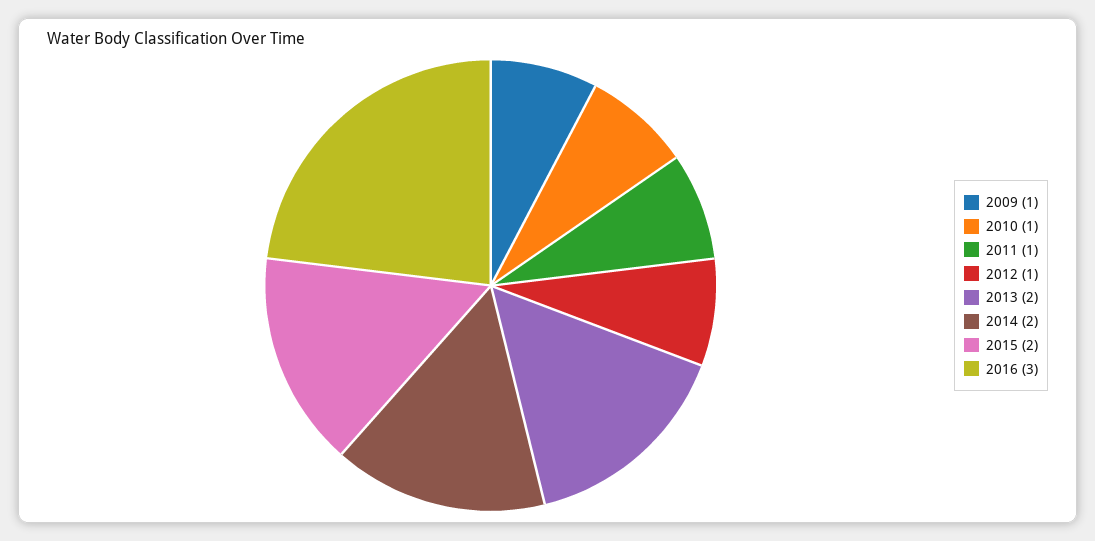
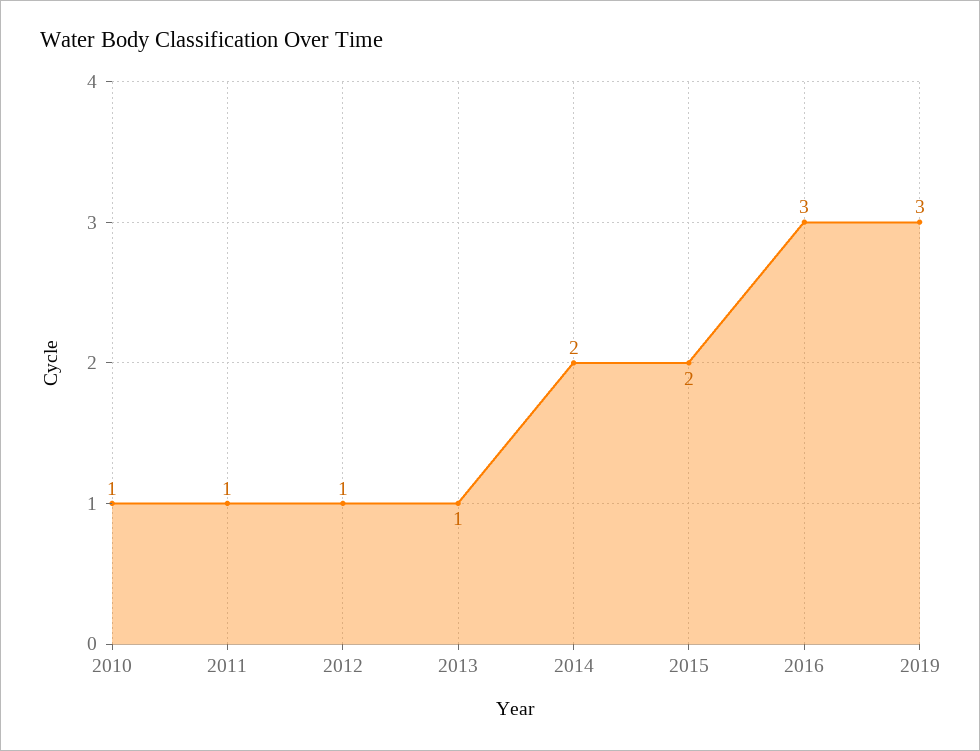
2009: 1 -> none
2013: 2 -> 1
2019: none -> 3

